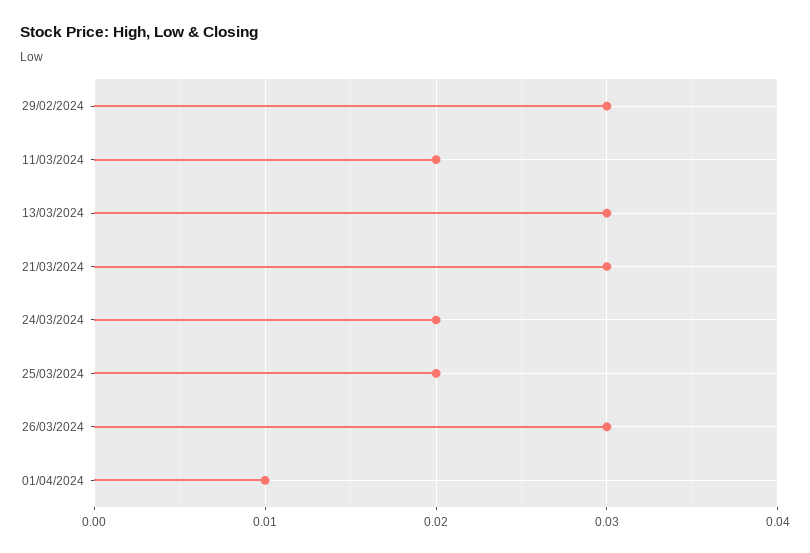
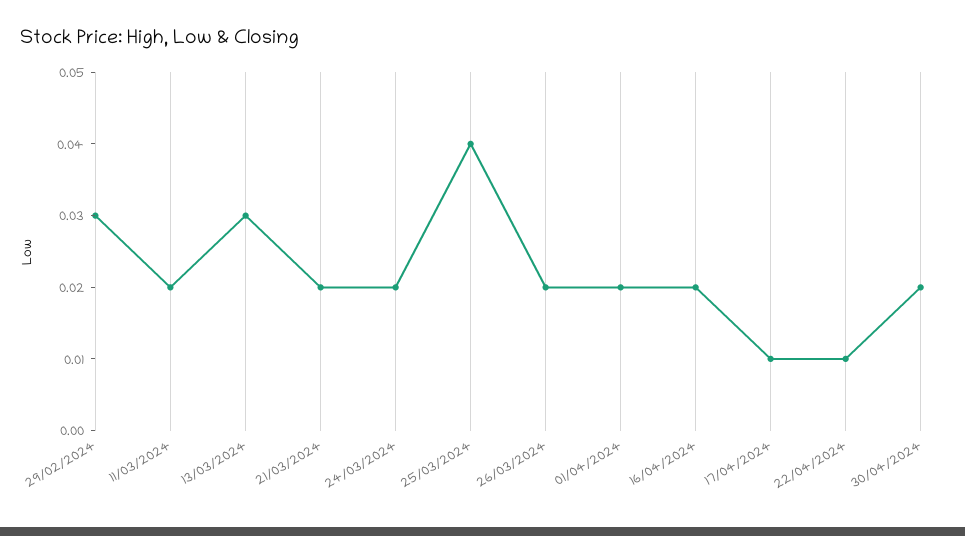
21/03/2024: 0.03 -> 0.02
25/03/2024: 0.02 -> 0.04
26/03/2024: 0.03 -> 0.02
01/04/2024: 0.01 -> 0.02
16/04/2024: none -> 0.02
17/04/2024: none -> 0.01
22/04/2024: none -> 0.01
30/04/2024: none -> 0.02

